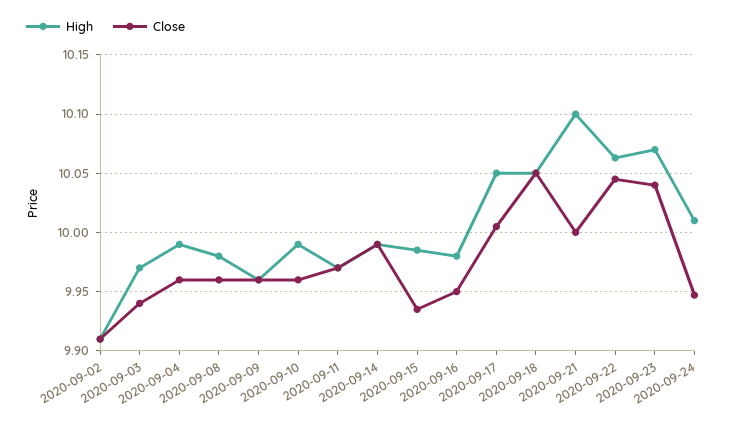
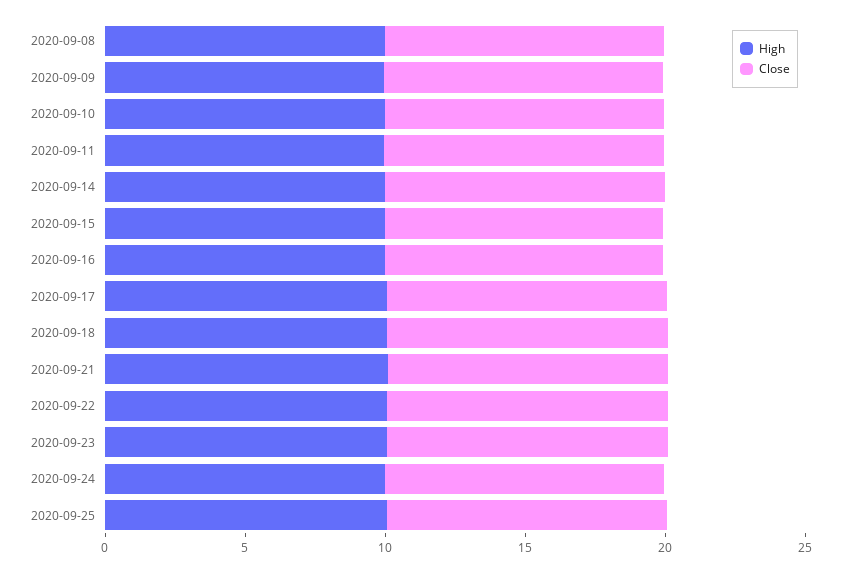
High, 2020-09-02: 9.91 -> none
Close, 2020-09-02: 9.91 -> none
High, 2020-09-03: 9.97 -> none
Close, 2020-09-03: 9.94 -> none
High, 2020-09-04: 9.99 -> none
Close, 2020-09-04: 9.96 -> none
High, 2020-09-25: none -> 10
Close, 2020-09-25: none -> 10

